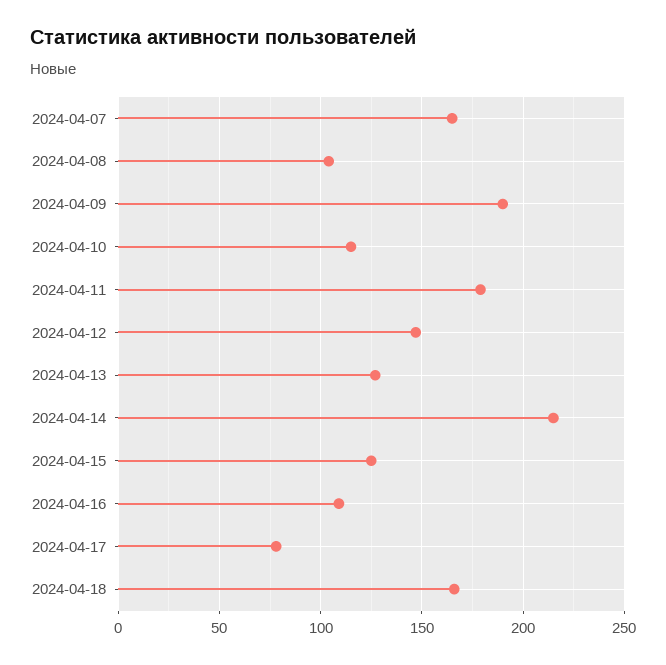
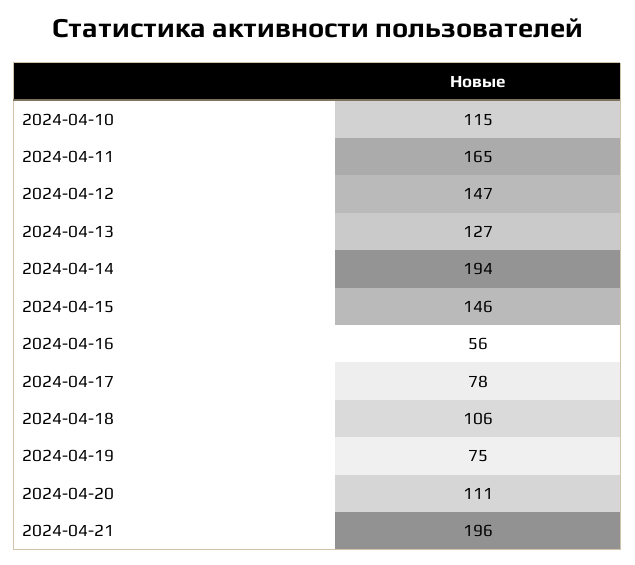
2024-04-07: 165 -> none
2024-04-08: 105 -> none
2024-04-09: 190 -> none
2024-04-11: 180 -> 165
2024-04-14: 215 -> 194
2024-04-15: 125 -> 146
2024-04-16: 110 -> 56
2024-04-18: 165 -> 106
2024-04-19: none -> 75
2024-04-20: none -> 111
2024-04-21: none -> 196

